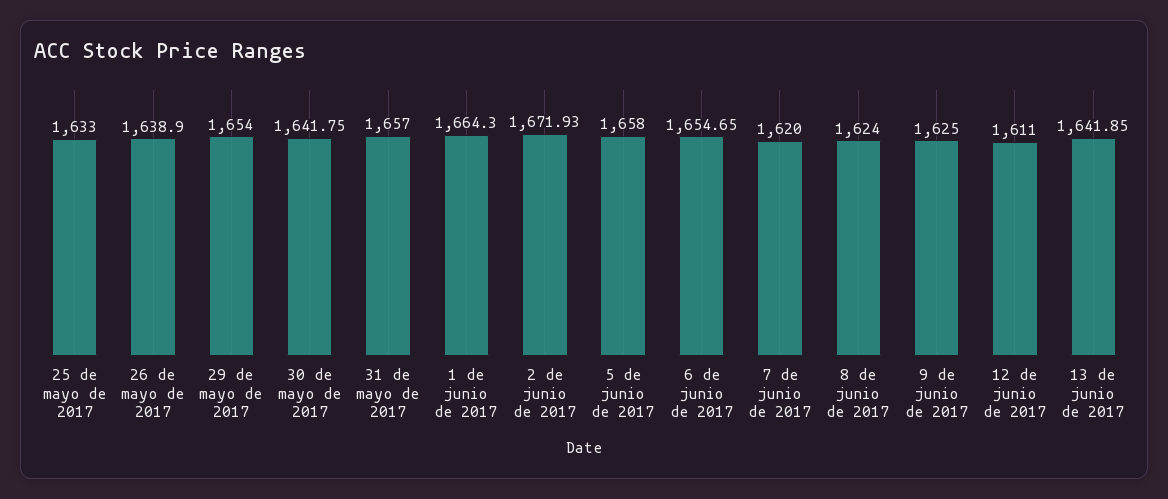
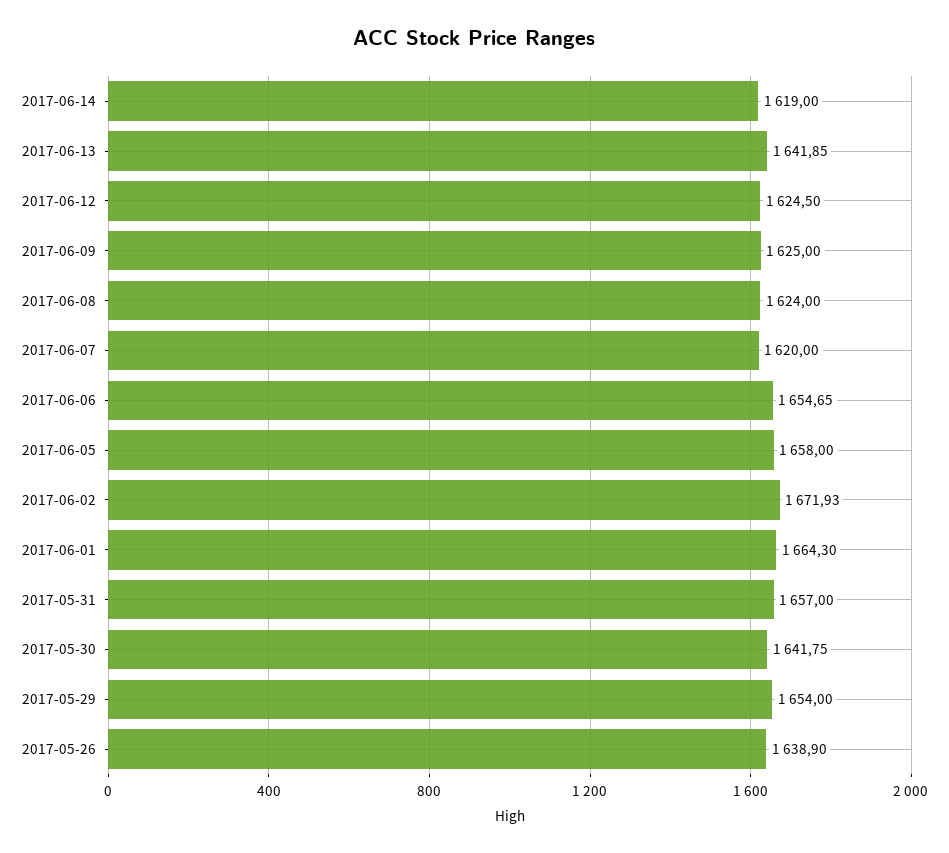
25 de mayo de 2017: 1633 -> none
12 de junio de 2017: 1611 -> 1624.5
2017-06-14: none -> 1619

